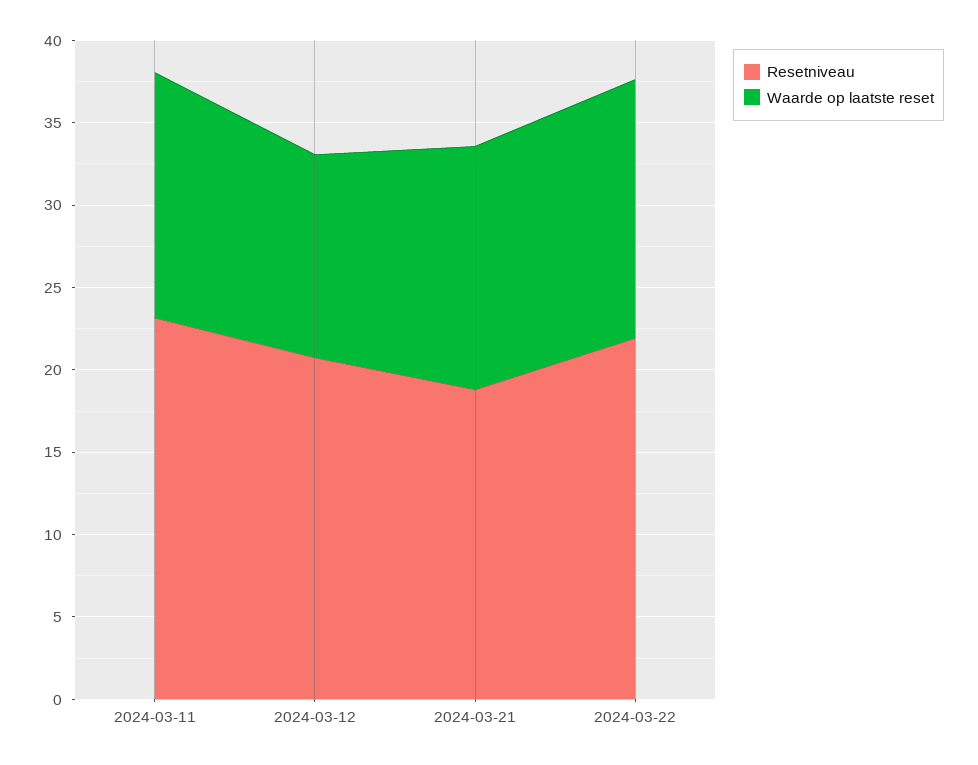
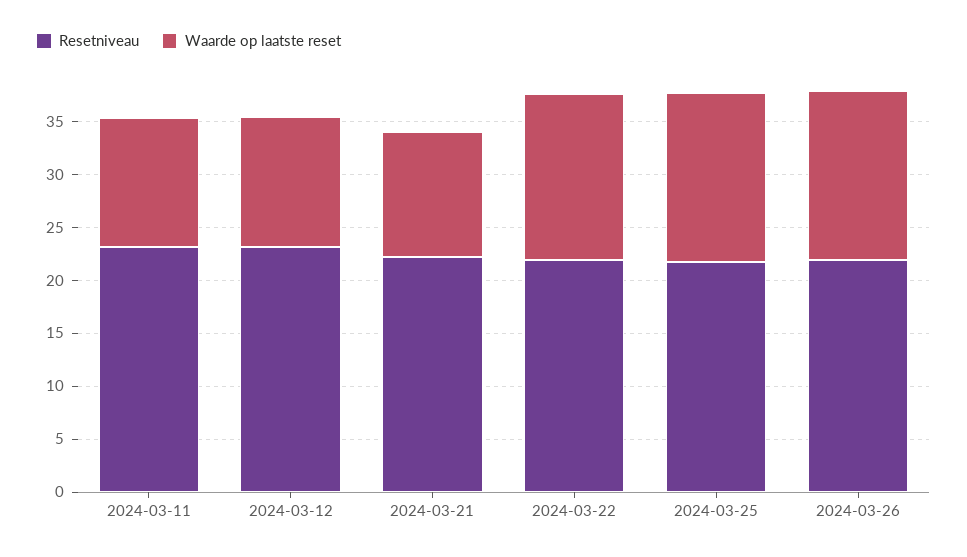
Waarde op laatste reset, 2024-03-11: 15 -> 12
Resetniveau, 2024-03-12: 21 -> 23
Resetniveau, 2024-03-21: 19 -> 22
Waarde op laatste reset, 2024-03-21: 15 -> 12
Resetniveau, 2024-03-25: none -> 22
Waarde op laatste reset, 2024-03-25: none -> 16
Resetniveau, 2024-03-26: none -> 22
Waarde op laatste reset, 2024-03-26: none -> 16

